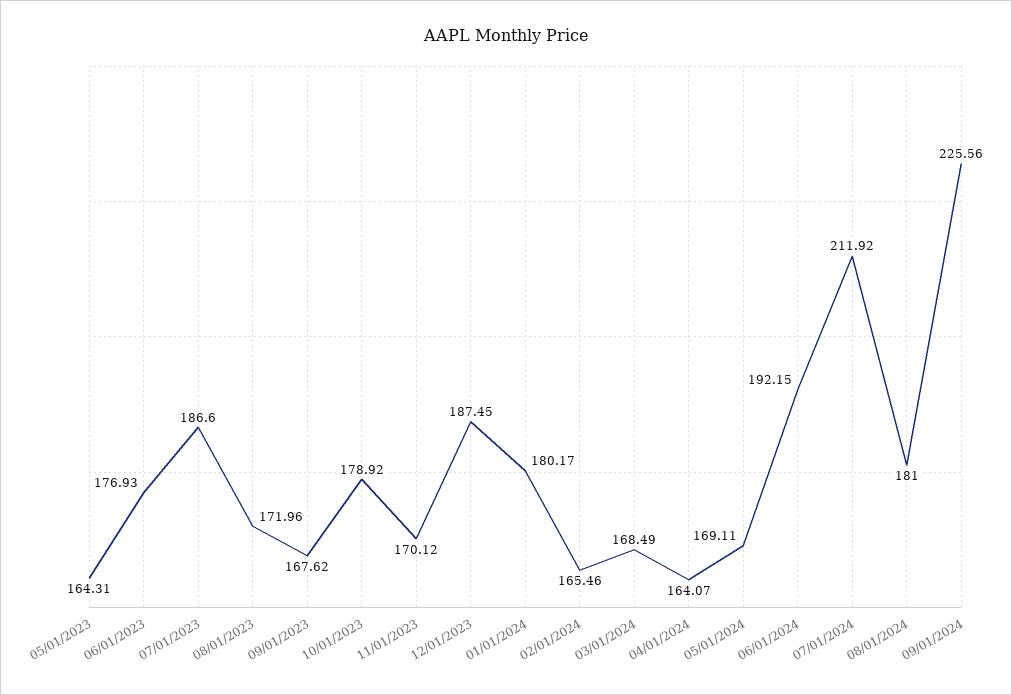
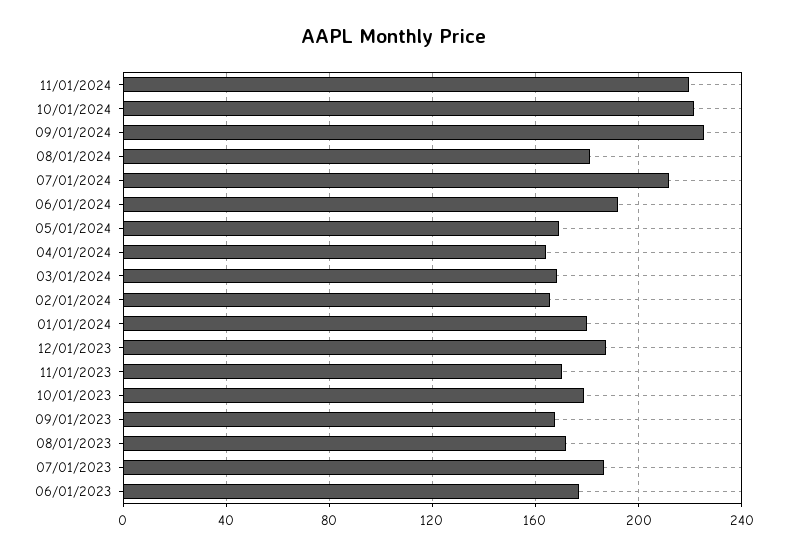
05/01/2023: 164.31 -> none
11/01/2024: none -> 220
10/01/2024: none -> 220

